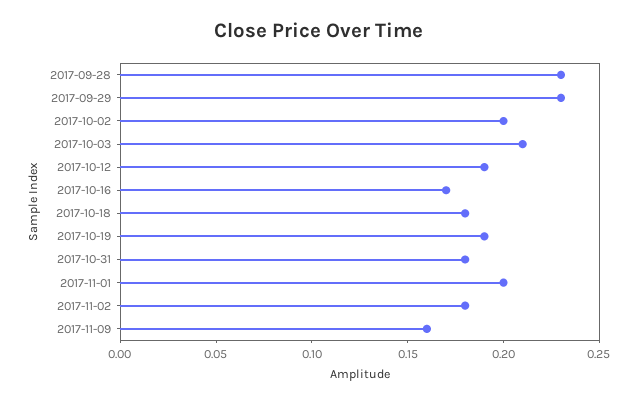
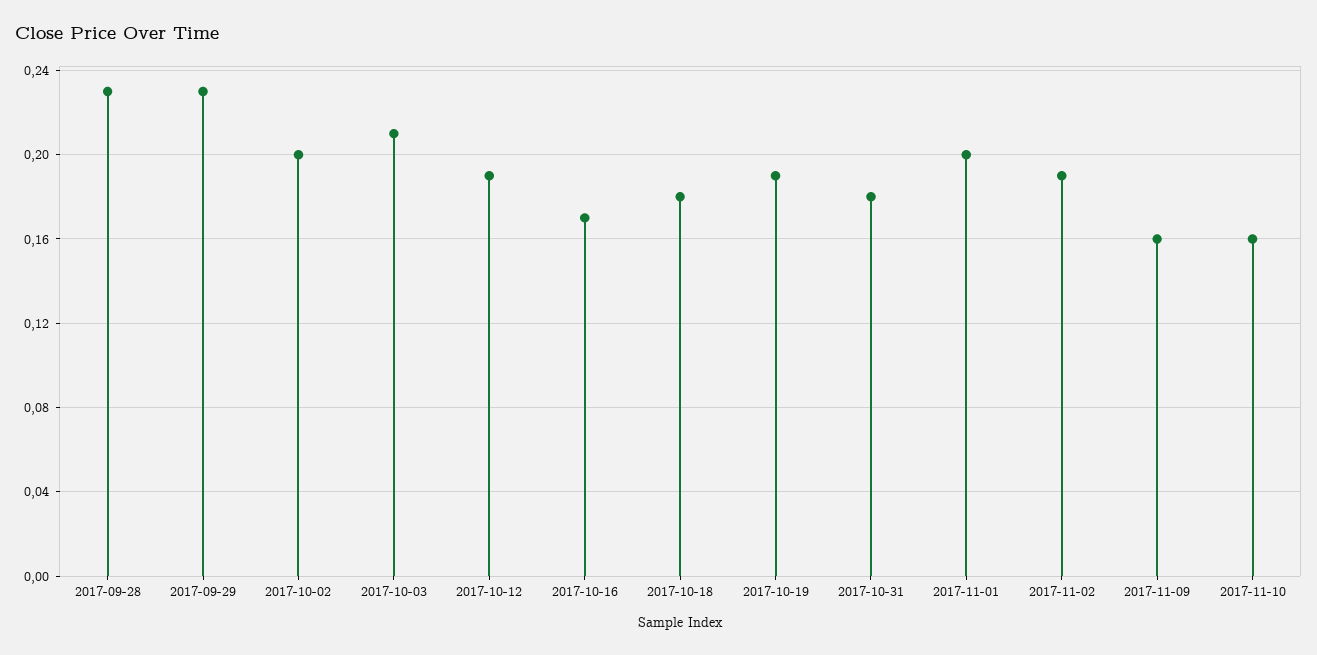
2017-11-02: 0.18 -> 0.19
2017-11-10: none -> 0.16

